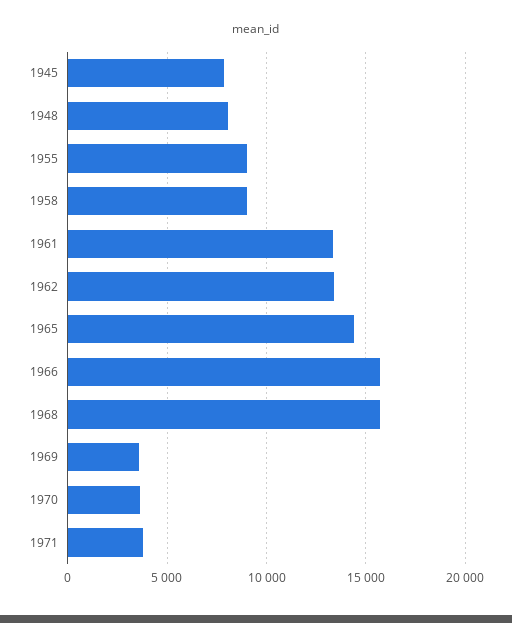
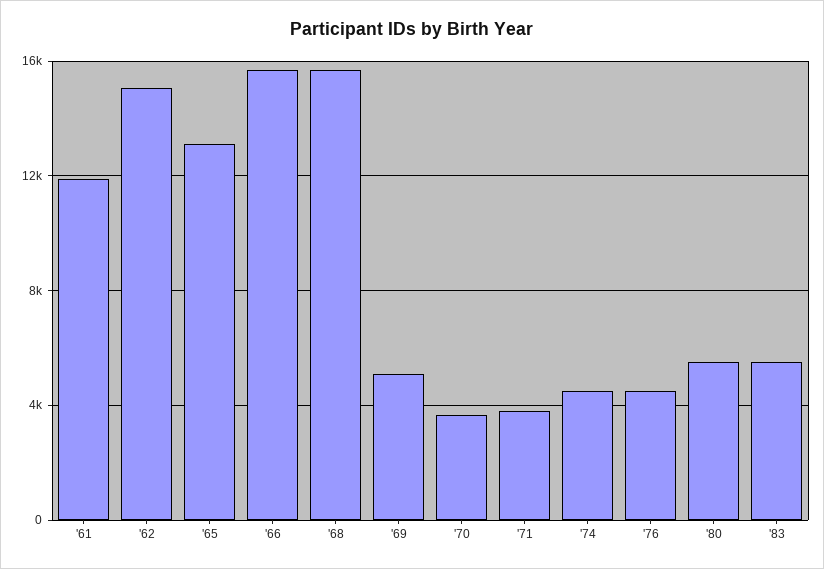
1945: 8000 -> none
1948: 8000 -> none
1955: 9000 -> none
1958: 9000 -> none
1961: 13500 -> 12000
1962: 13500 -> 15000
1965: 14500 -> 13000
1969: 3500 -> 5000
'74: none -> 4500
'76: none -> 4500
'80: none -> 5500
'83: none -> 5500

